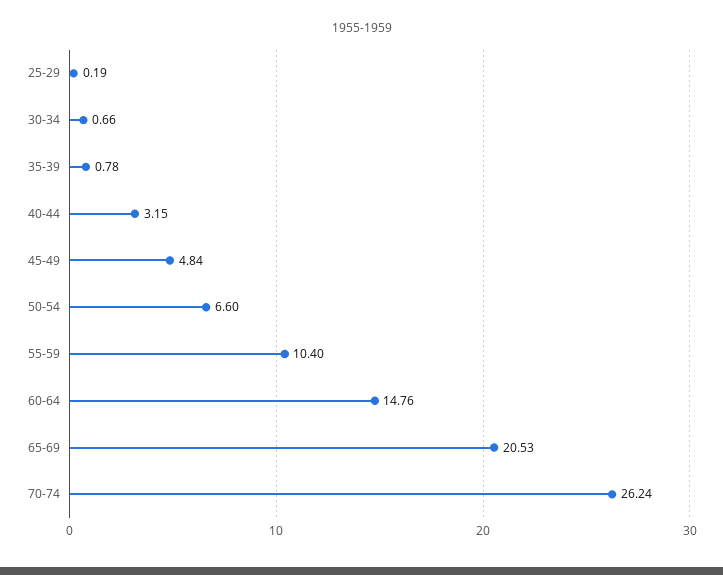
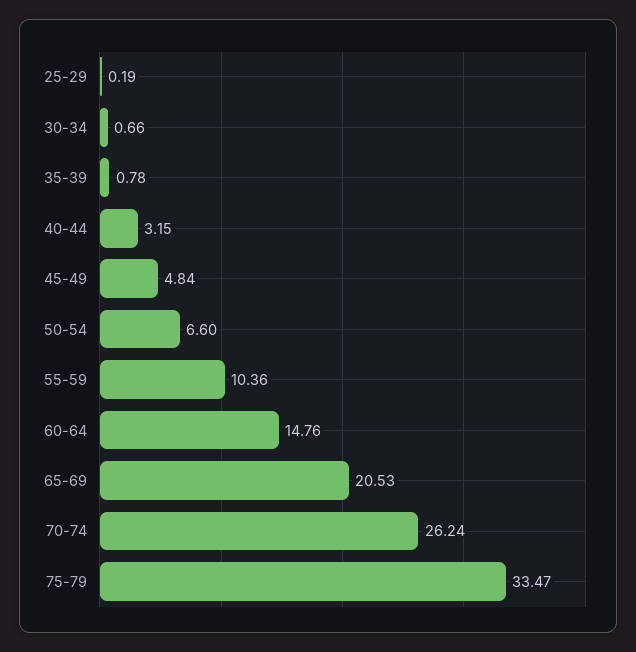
55-59: 10.4 -> 10.36
75-79: none -> 33.47

